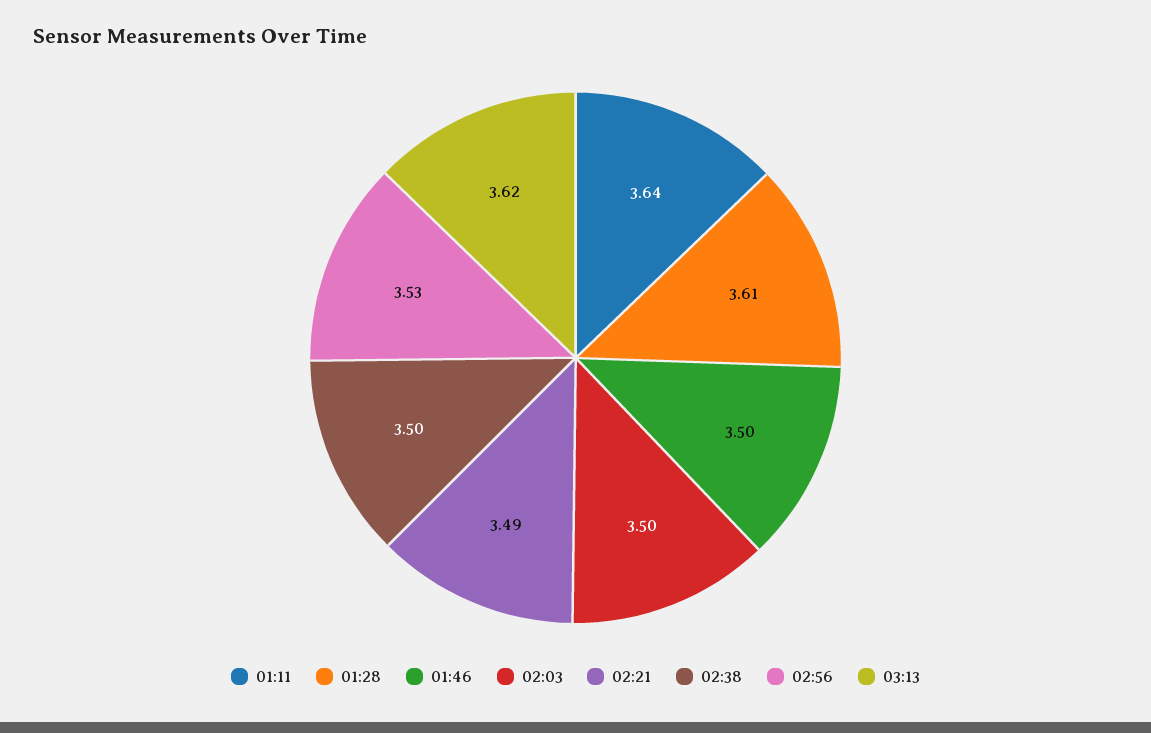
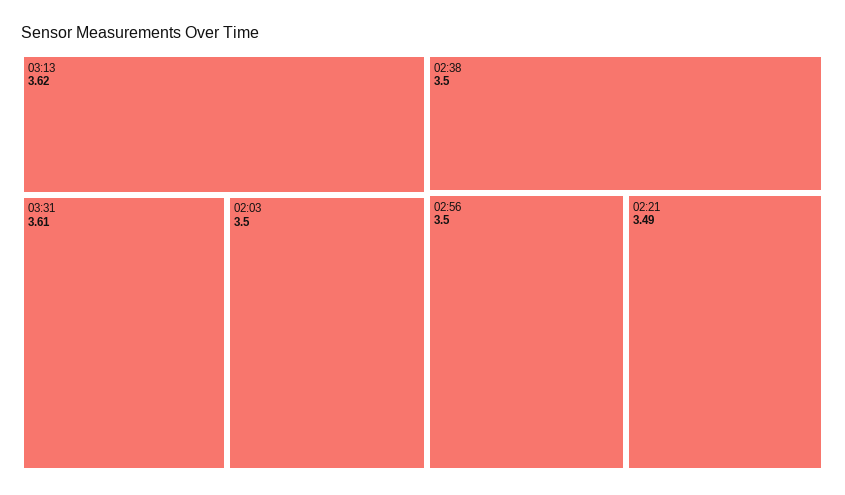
01:11: 3.64 -> none
01:28: 3.61 -> none
01:46: 3.5 -> none
02:56: 3.53 -> 3.5
03:31: none -> 3.61

